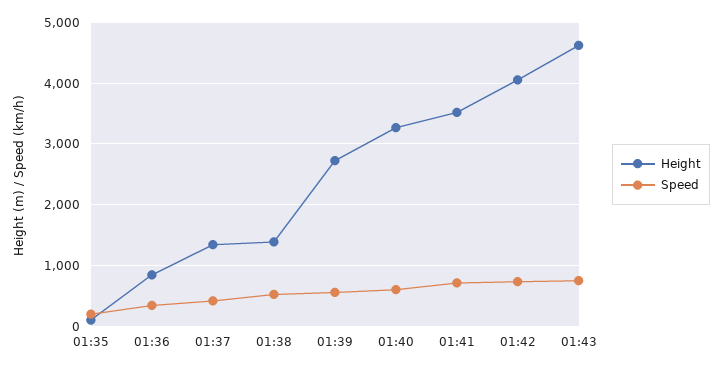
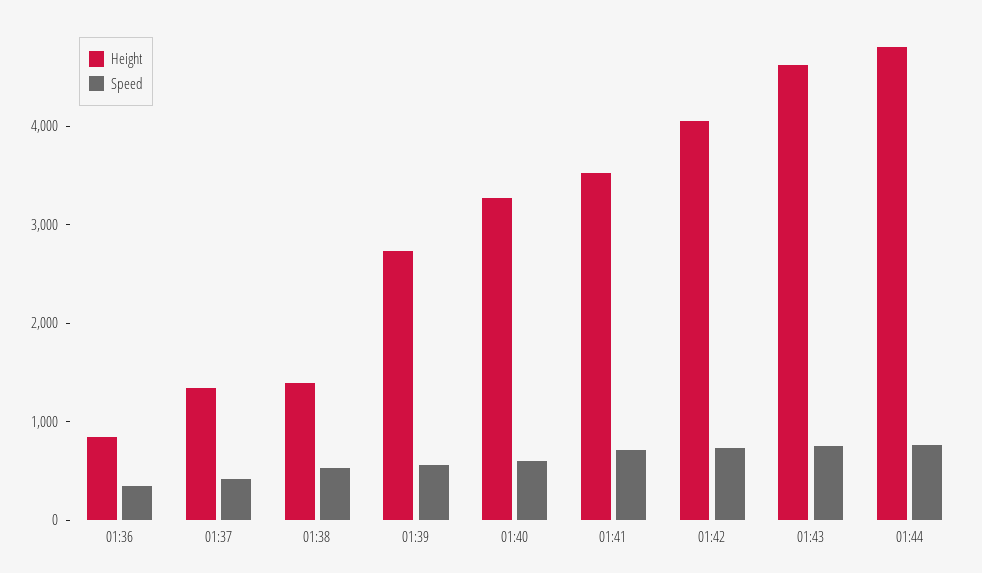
Height, 01:35: 100 -> none
Speed, 01:35: 200 -> none
Height, 01:44: none -> 4800
Speed, 01:44: none -> 800

